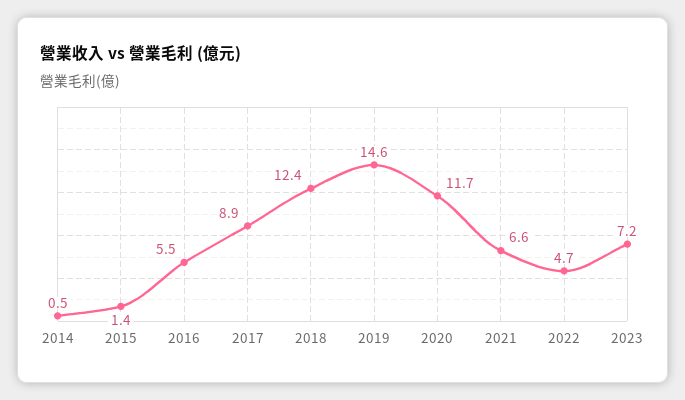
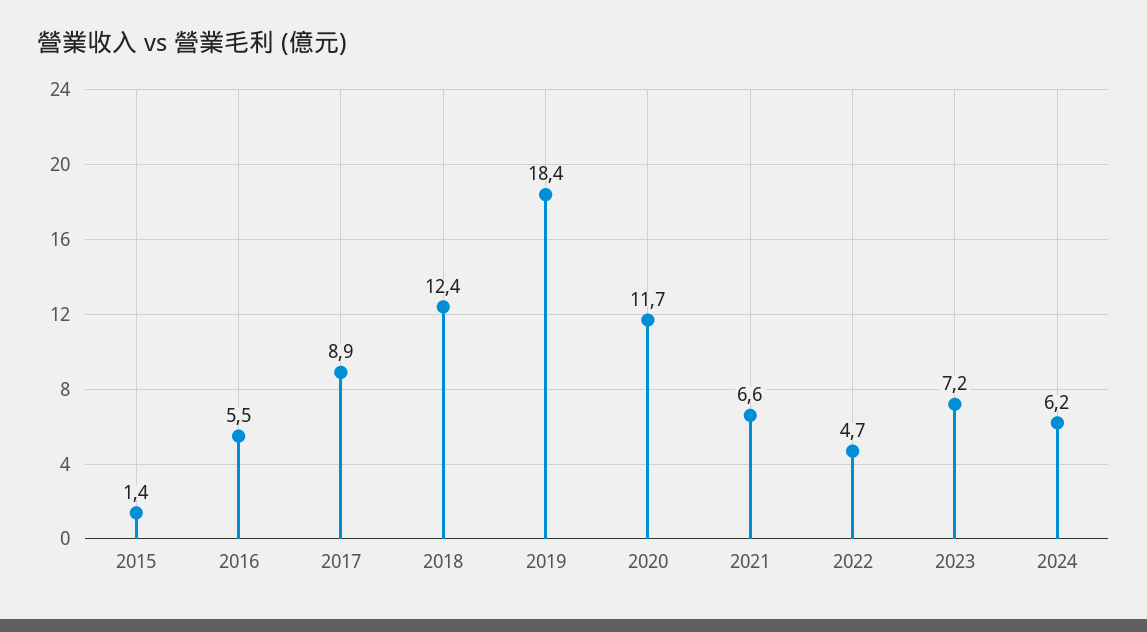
2014: 0.5 -> none
2019: 14.6 -> 18.4
2024: none -> 6.2

